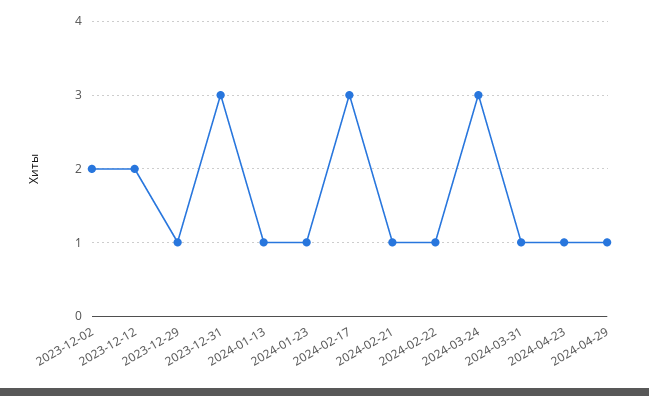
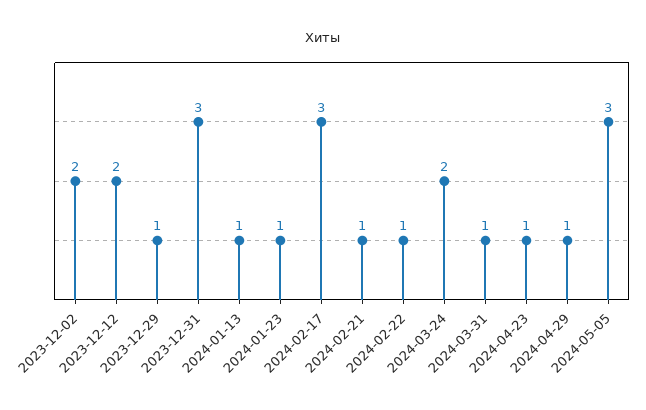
2024-03-24: 3 -> 2
2024-05-05: none -> 3

